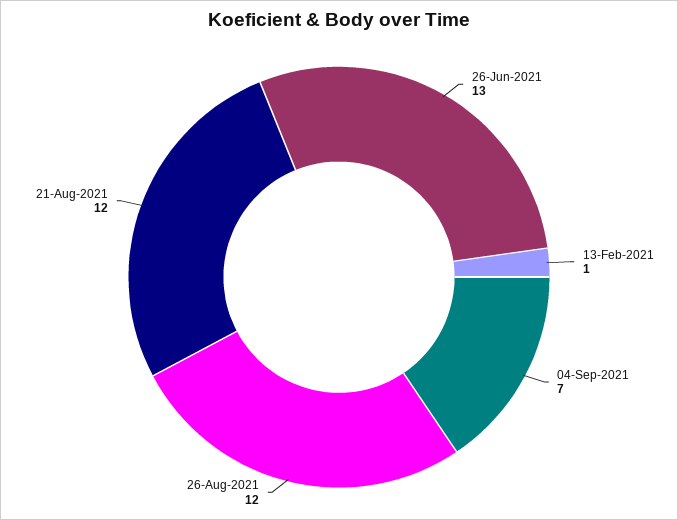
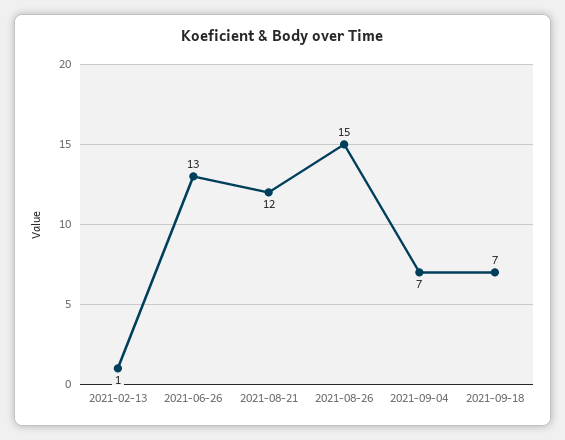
26-Aug-2021: 12 -> 15
2021-09-18: none -> 7

